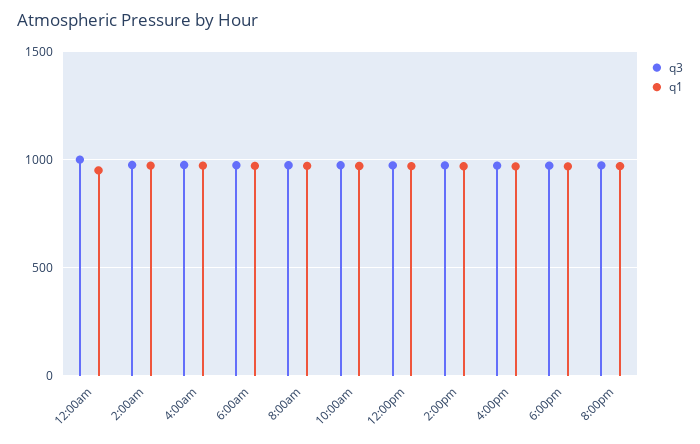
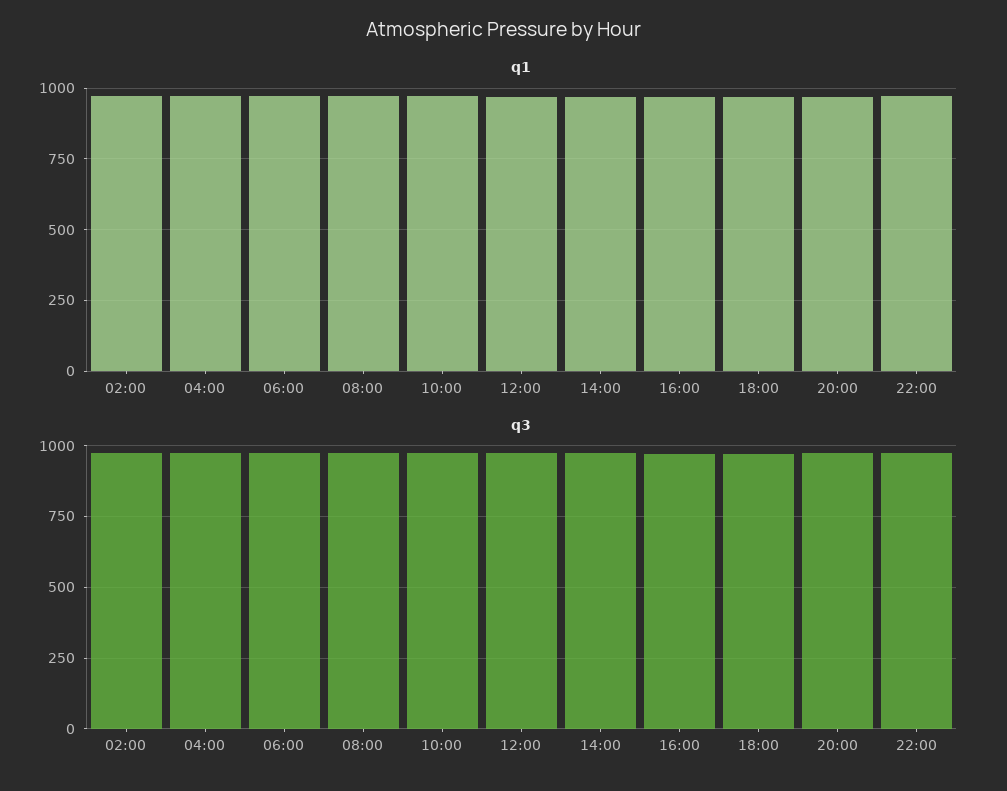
q3, 12:00am: 1000 -> none
q1, 12:00am: 950 -> none
q1, 22:00: none -> 975
q3, 22:00: none -> 975

